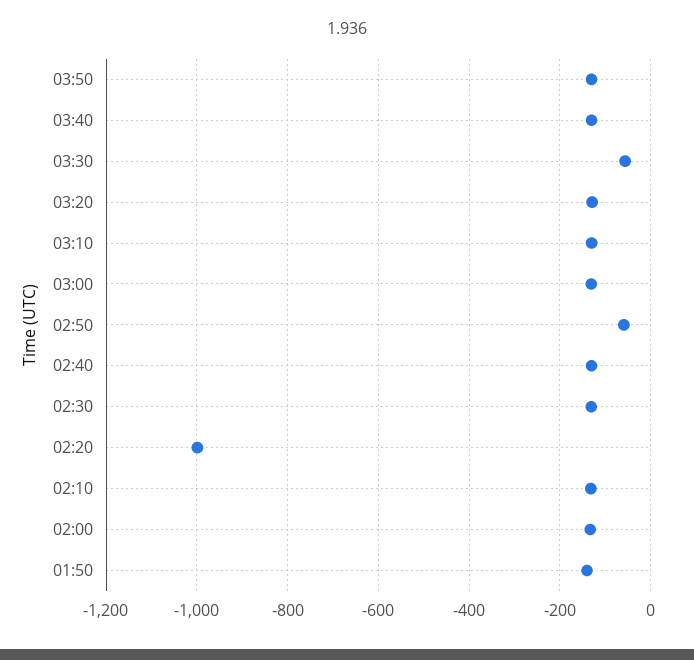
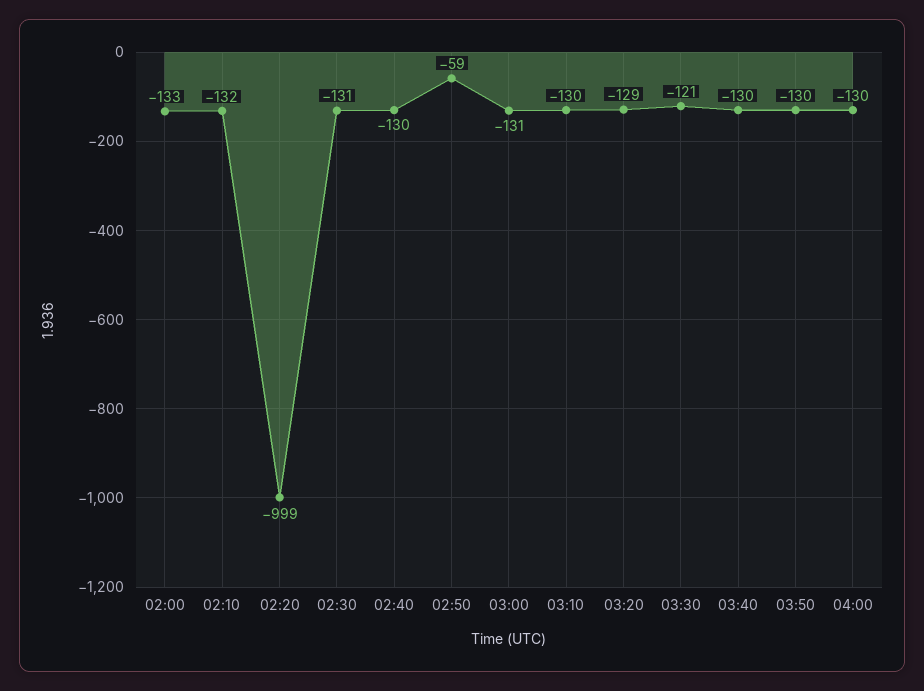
03:30: -60 -> -121
01:50: -140 -> none
04:00: none -> -130

